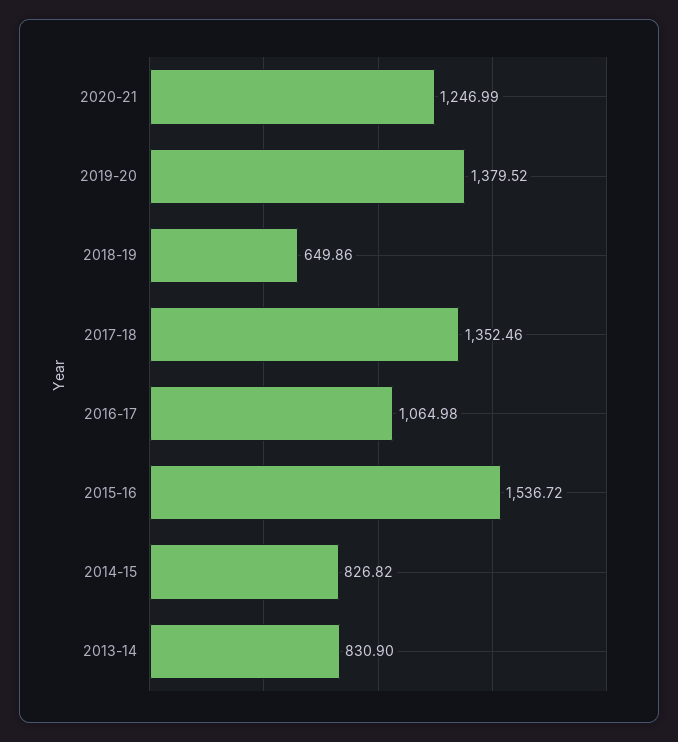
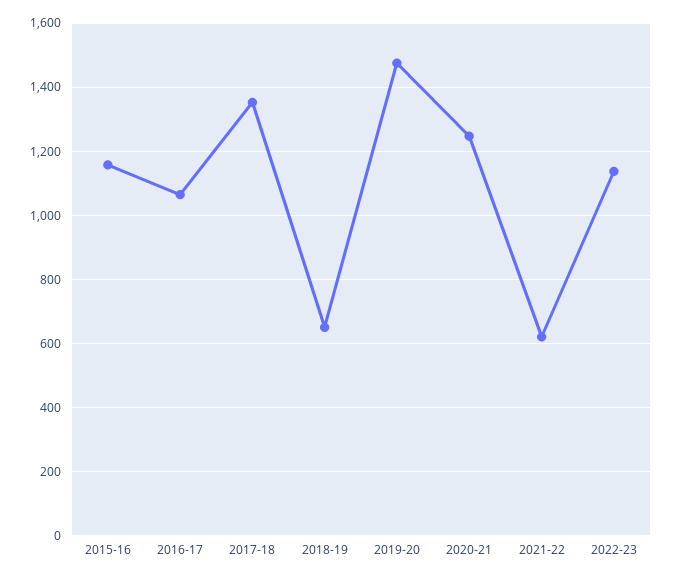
2019-20: 1379.52 -> 1480
2015-16: 1536.72 -> 1160
2014-15: 826.82 -> none
2013-14: 830.9 -> none
2021-22: none -> 620
2022-23: none -> 1140

